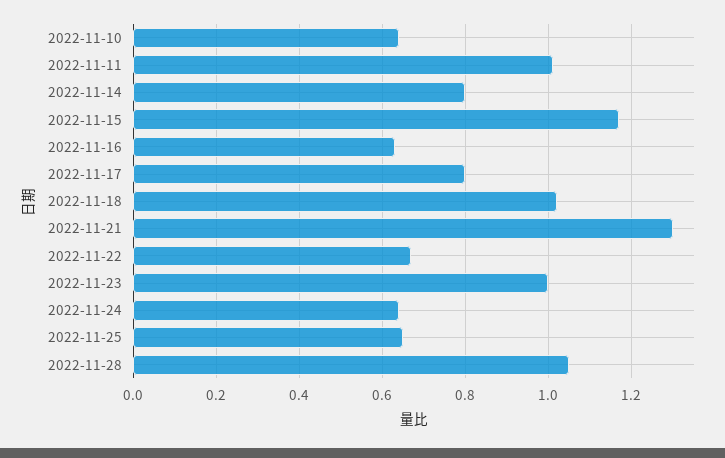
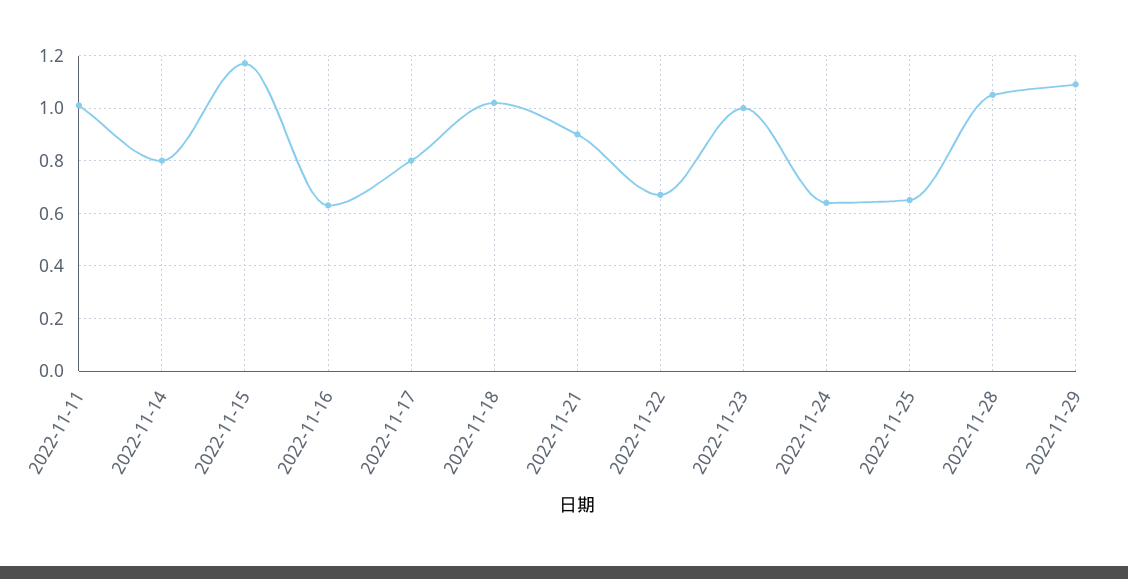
2022-11-10: 0.65 -> none
2022-11-21: 1.3 -> 0.9
2022-11-29: none -> 1.1

